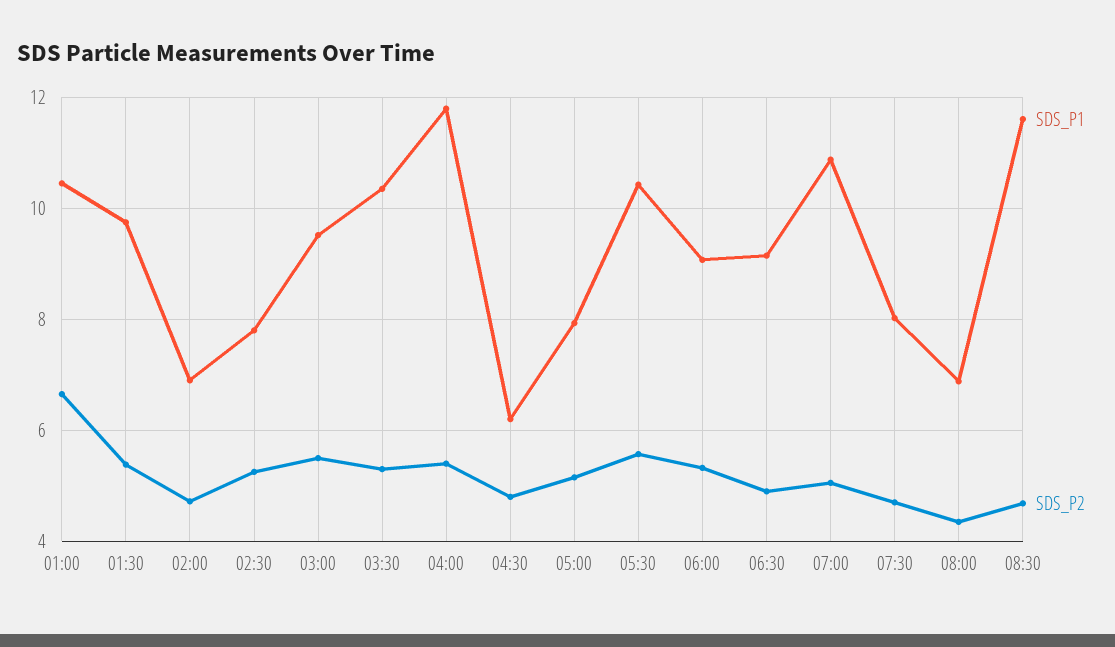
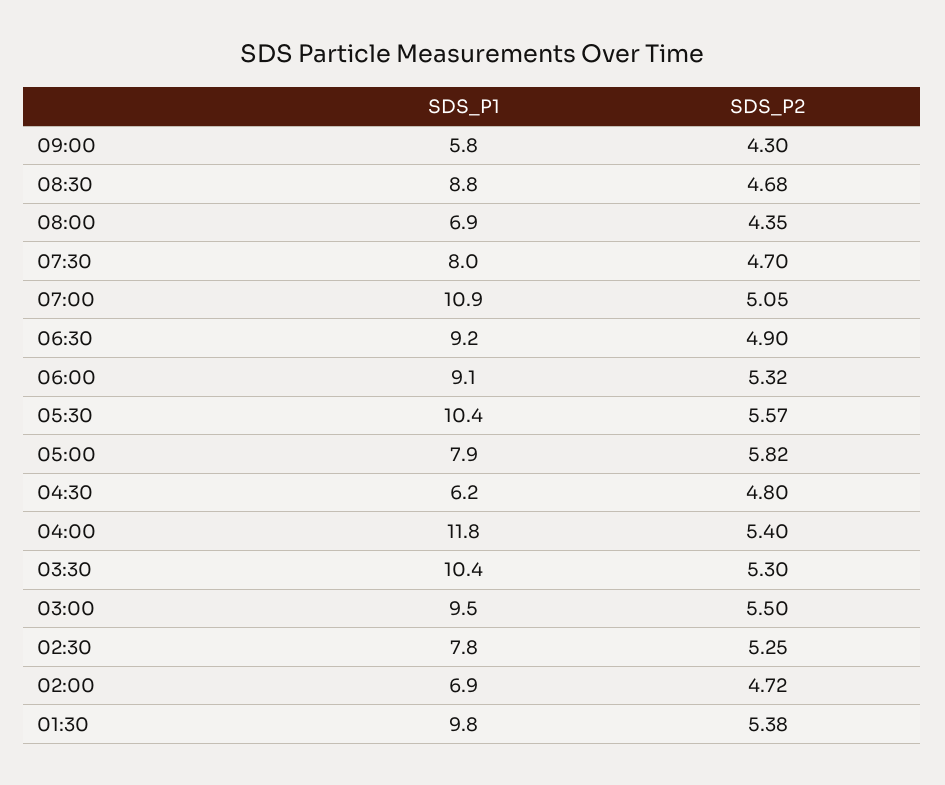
SDS_P1, 01:00: 10.4 -> none
SDS_P2, 01:00: 6.6 -> none
SDS_P2, 05:00: 5.2 -> 5.82
SDS_P1, 08:30: 11.6 -> 8.8
SDS_P1, 09:00: none -> 5.8
SDS_P2, 09:00: none -> 4.3

